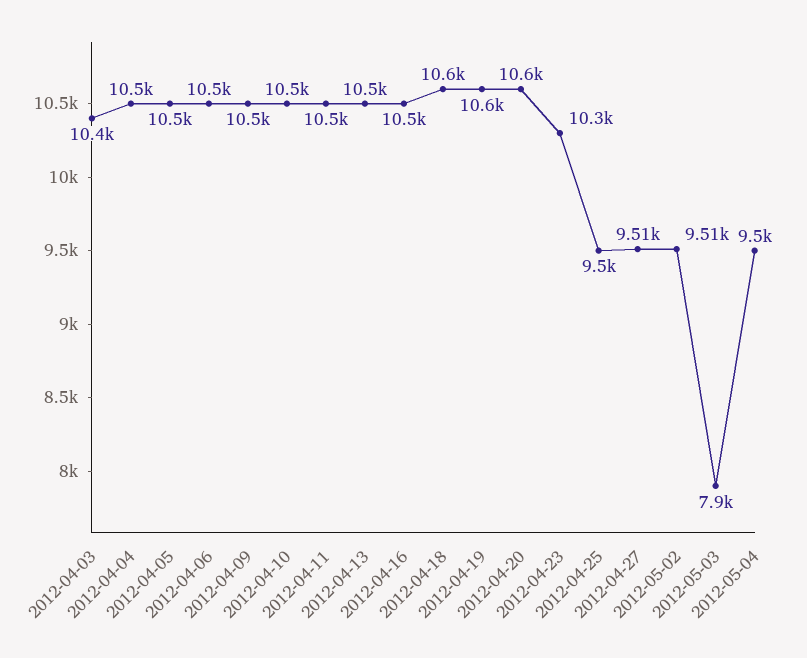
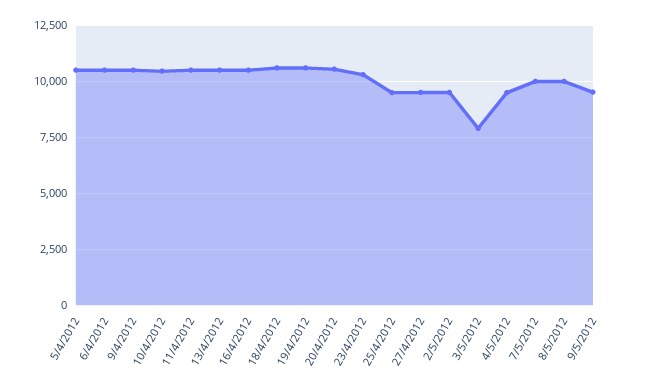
2012-04-03: 10400 -> none
2012-04-04: 10500 -> none
7/5/2012: none -> 10000
8/5/2012: none -> 10000
9/5/2012: none -> 9500

